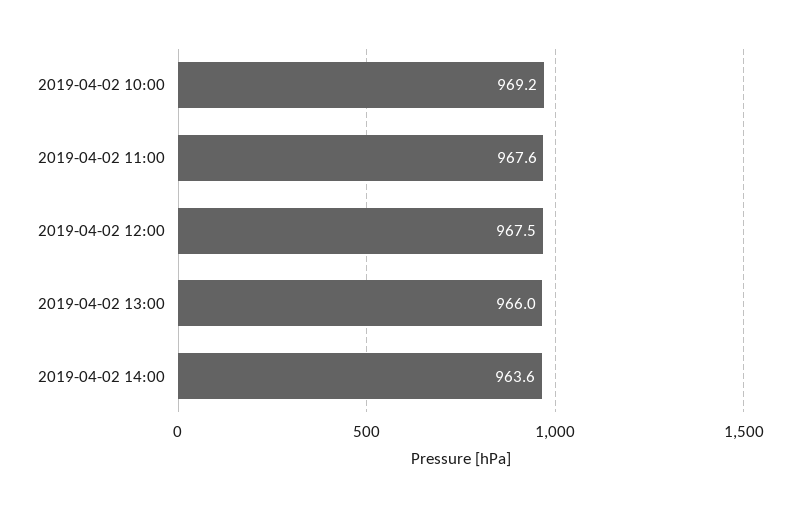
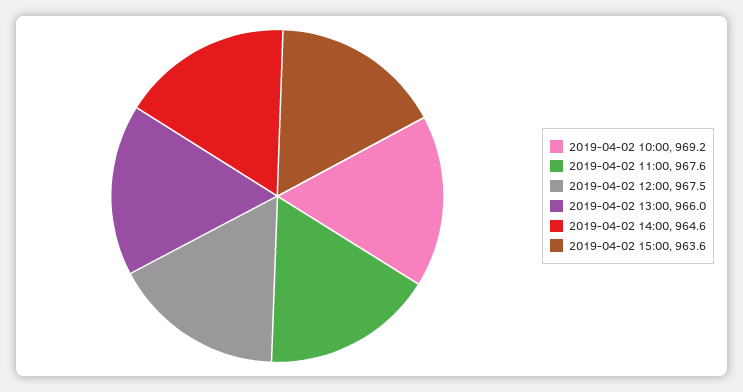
2019-04-02 14:00: 963.6 -> 964.6
2019-04-02 15:00: none -> 963.6

